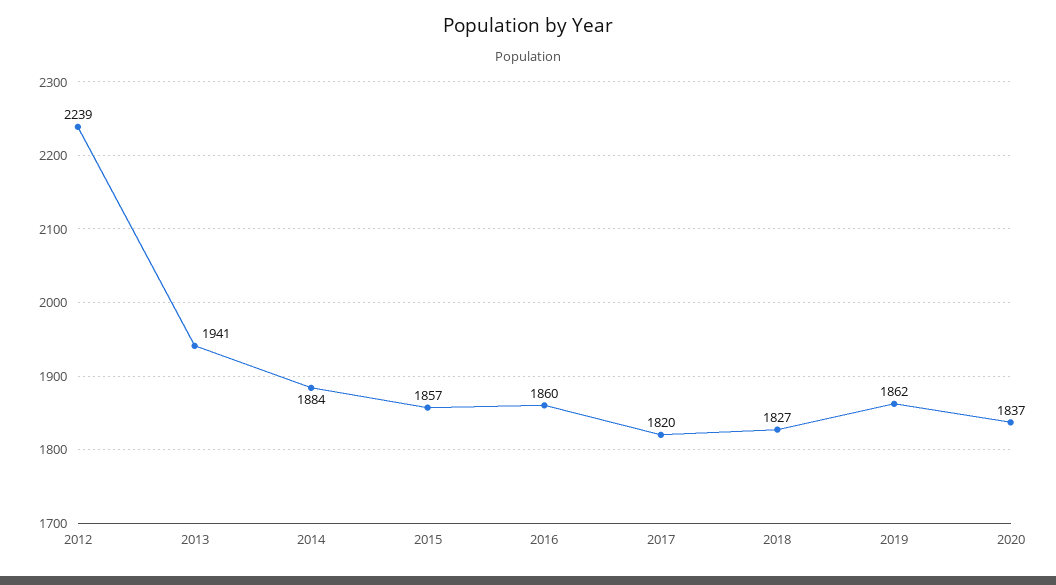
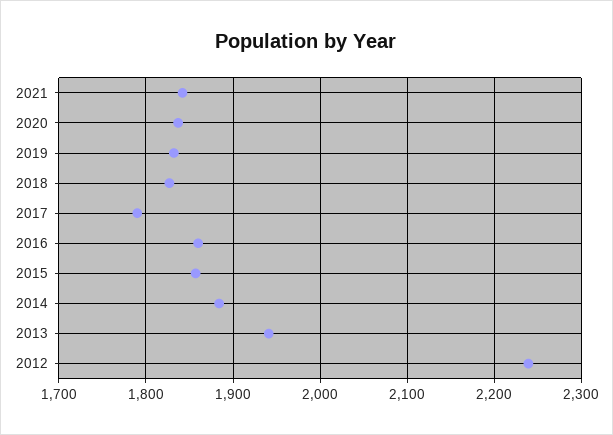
2017: 1820 -> 1790
2019: 1862 -> 1830
2021: none -> 1840

